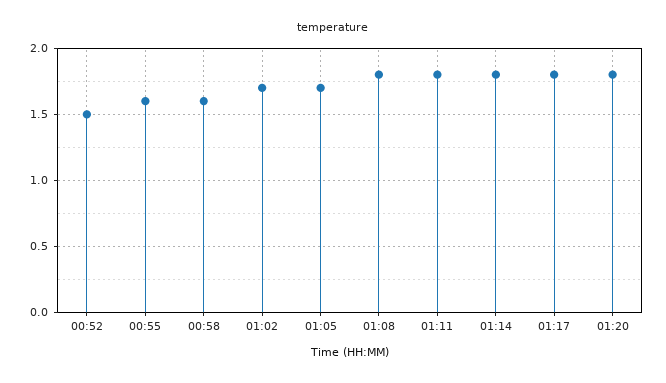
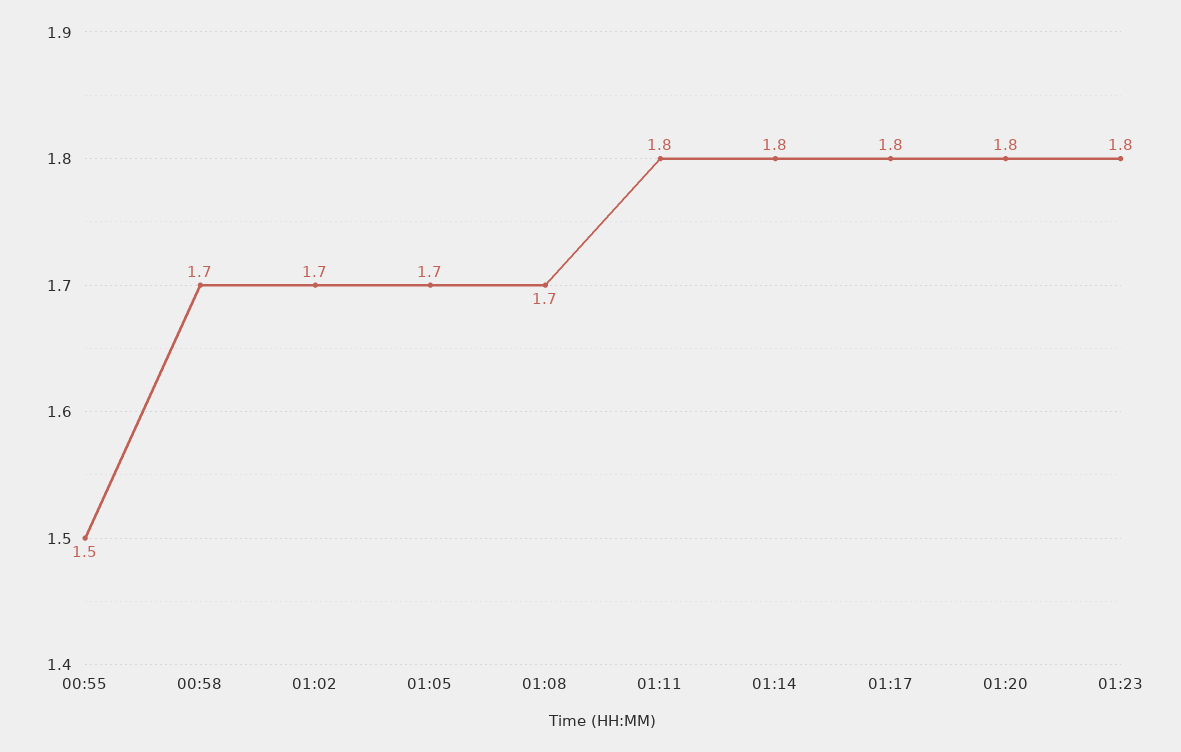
00:52: 1.5 -> none
00:55: 1.6 -> 1.5
00:58: 1.6 -> 1.7
01:08: 1.8 -> 1.7
01:23: none -> 1.8

